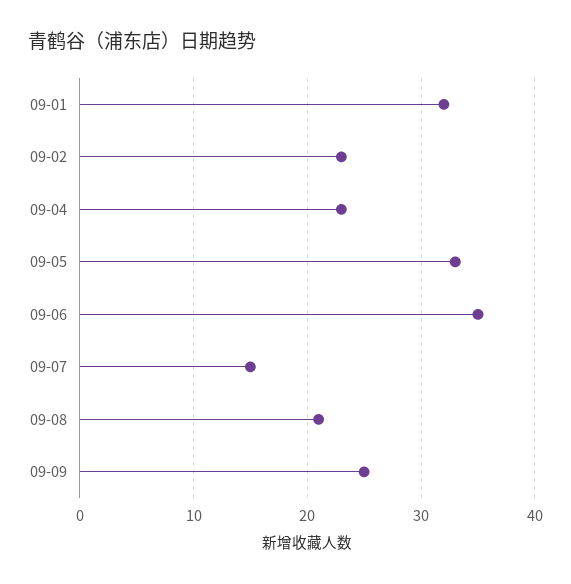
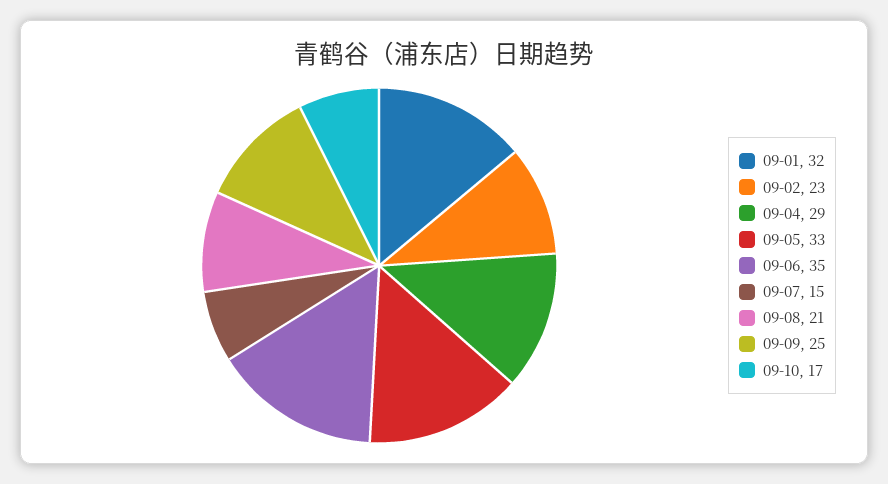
09-04: 23 -> 29
09-10: none -> 17

